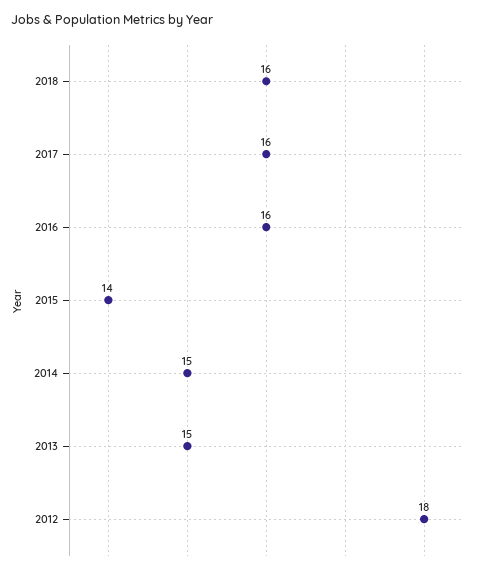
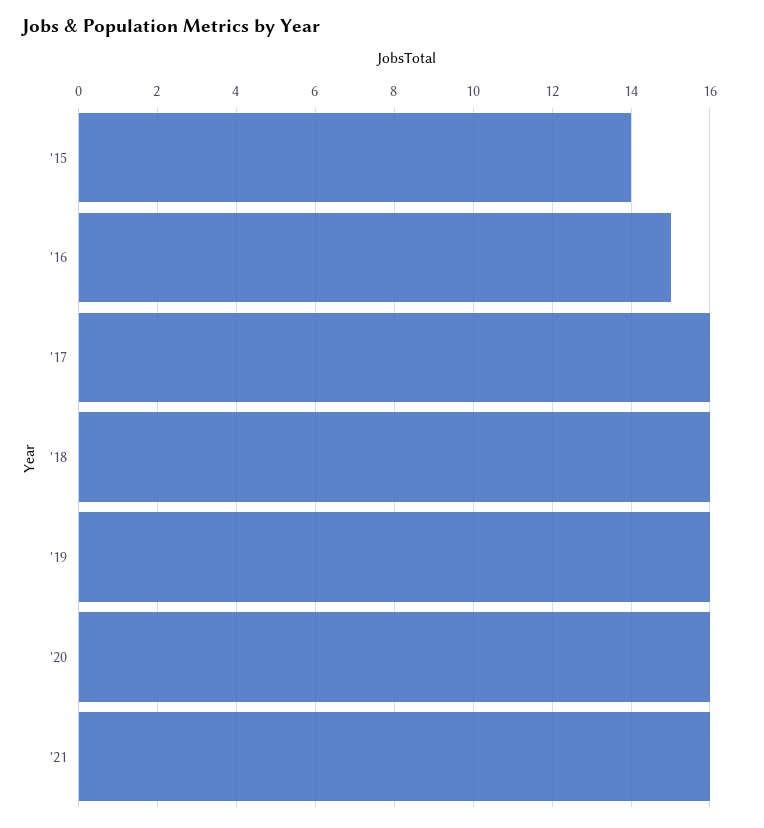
2016: 16 -> 15
2014: 15 -> none
2013: 15 -> none
2012: 18 -> none
'19: none -> 16
'20: none -> 16
'21: none -> 16

